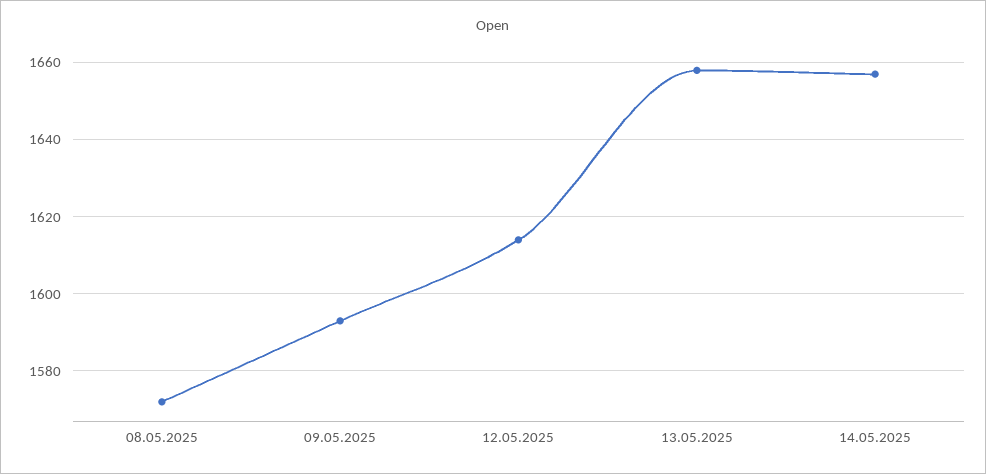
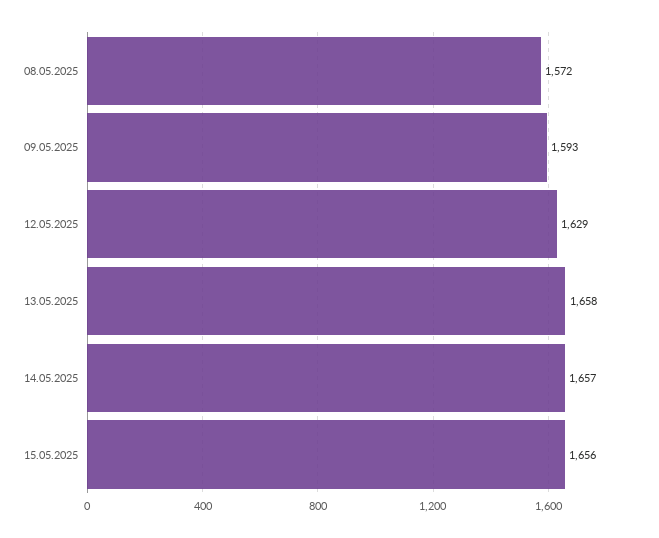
12.05.2025: 1615 -> 1629
15.05.2025: none -> 1656

